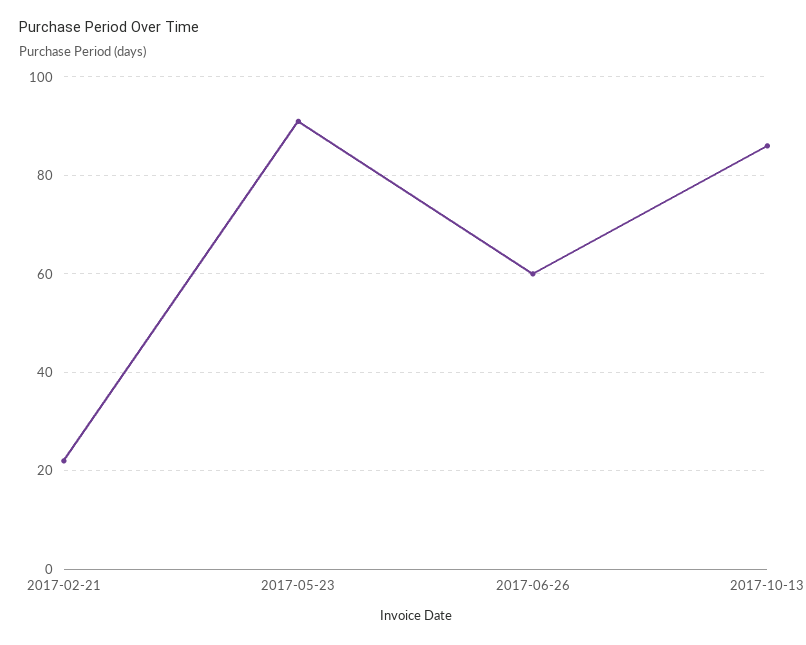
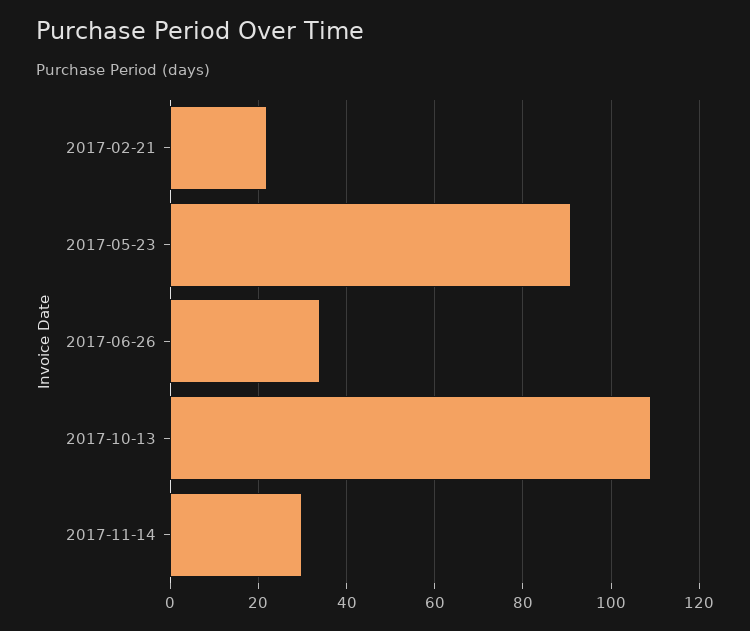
2017-06-26: 60 -> 35
2017-10-13: 85 -> 110
2017-11-14: none -> 30

